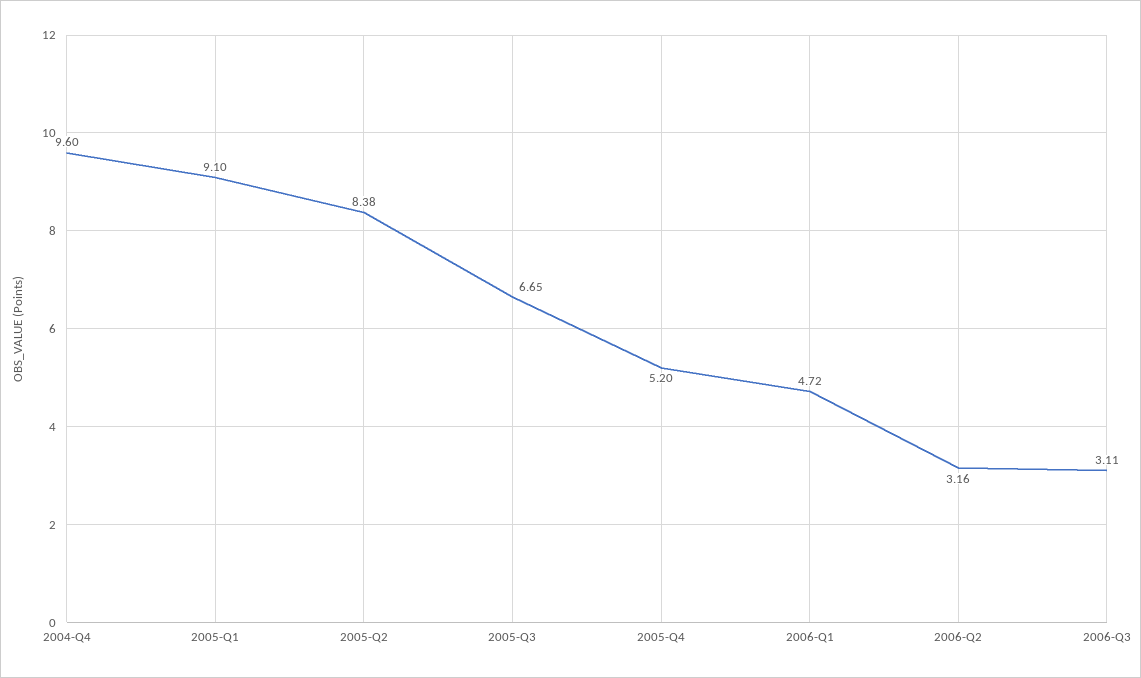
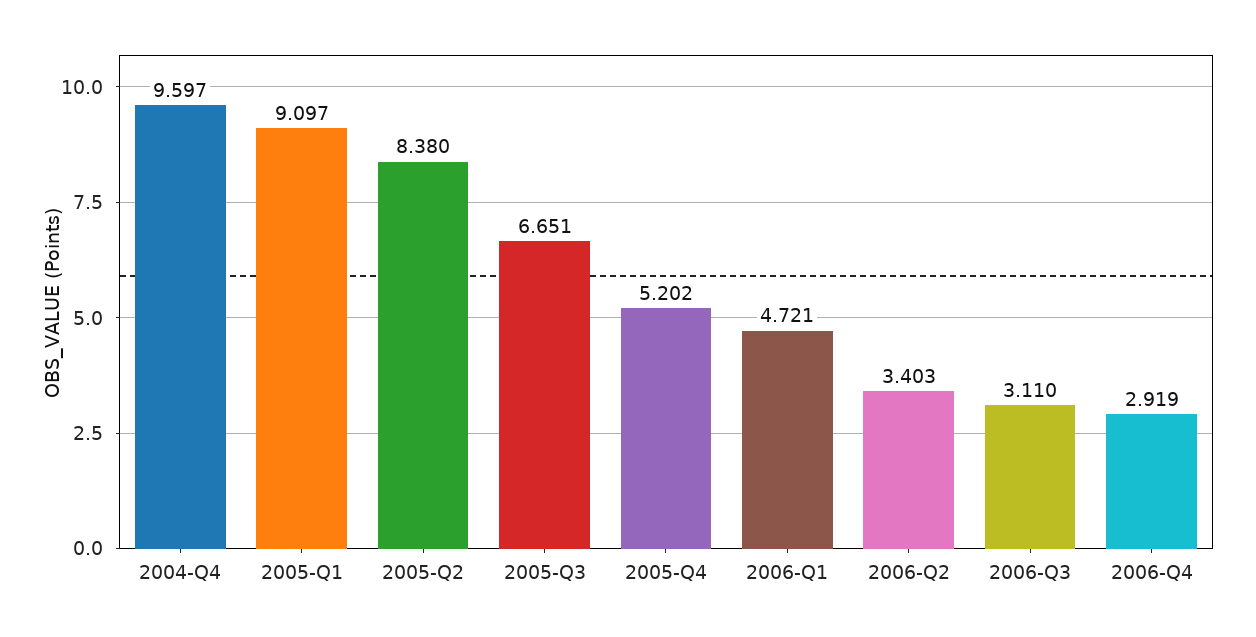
2006-Q2: 3.16 -> 3.403
2006-Q4: none -> 2.919

